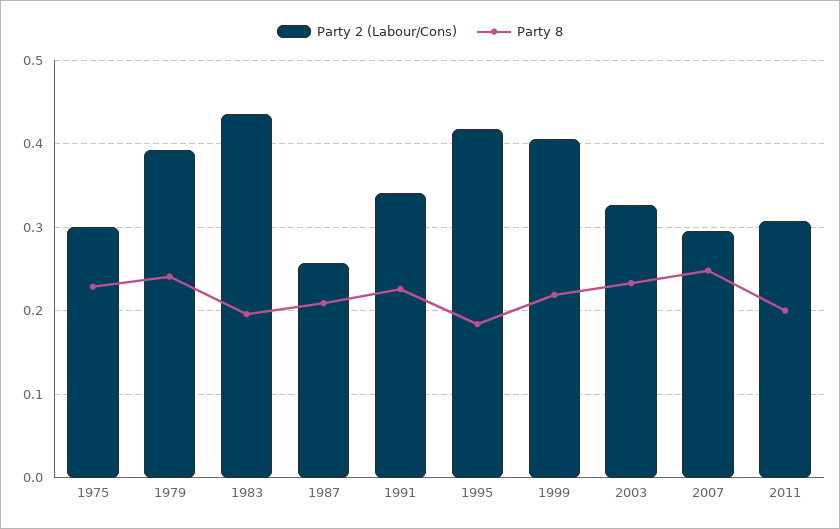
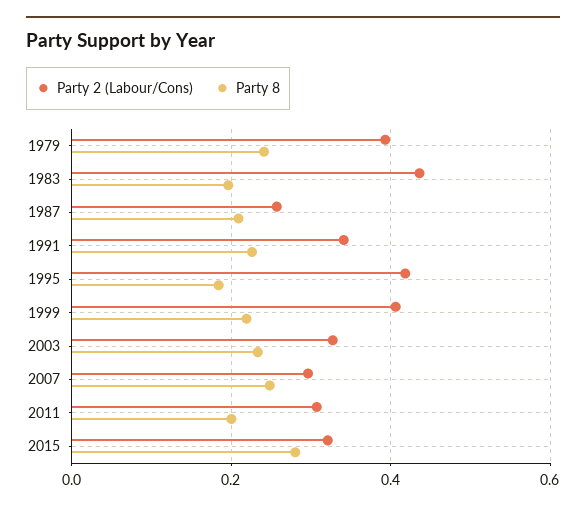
Party 2 (Labour/Cons), 1975: 0.3 -> none
Party 8, 1975: 0.23 -> none
Party 2 (Labour/Cons), 2015: none -> 0.32
Party 8, 2015: none -> 0.28

